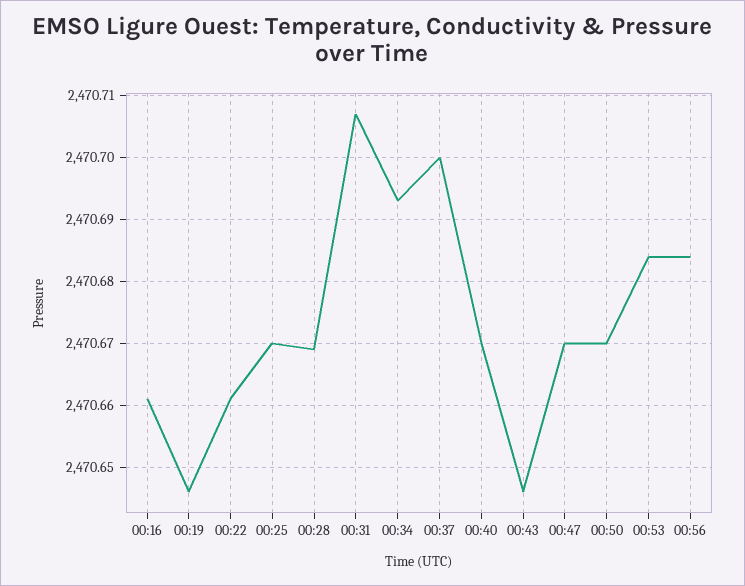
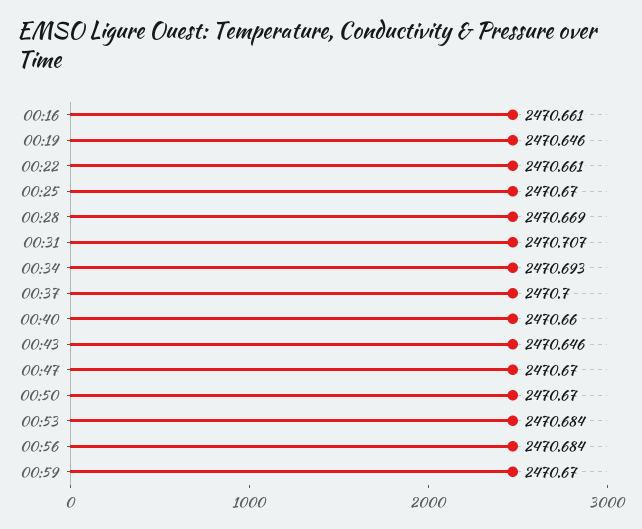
00:40: 2470.67 -> 2470.66
00:59: none -> 2470.67

